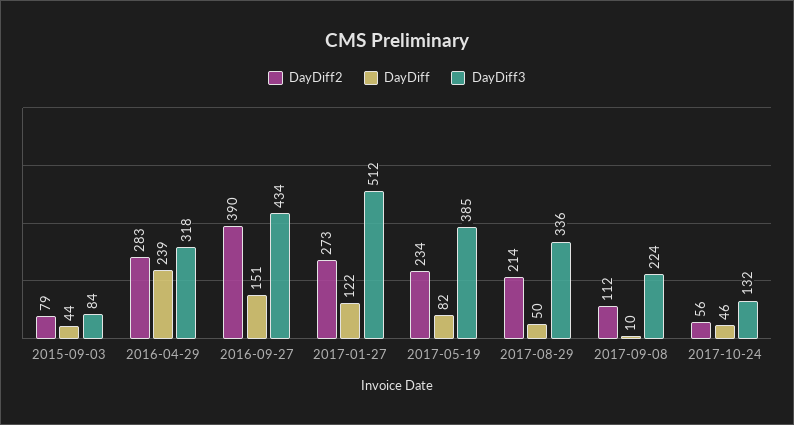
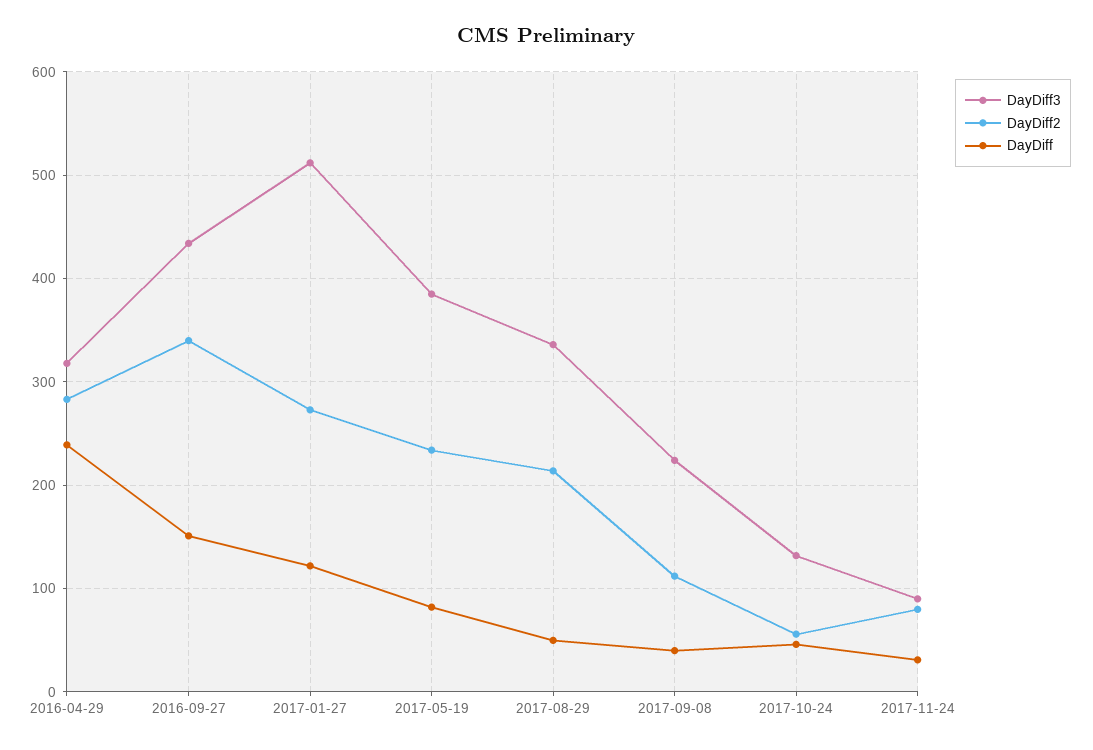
DayDiff2, 2015-09-03: 79 -> none
DayDiff, 2015-09-03: 44 -> none
DayDiff3, 2015-09-03: 84 -> none
DayDiff2, 2016-09-27: 390 -> 340
DayDiff, 2017-09-08: 10 -> 40
DayDiff3, 2017-11-24: none -> 90
DayDiff2, 2017-11-24: none -> 80
DayDiff, 2017-11-24: none -> 30

